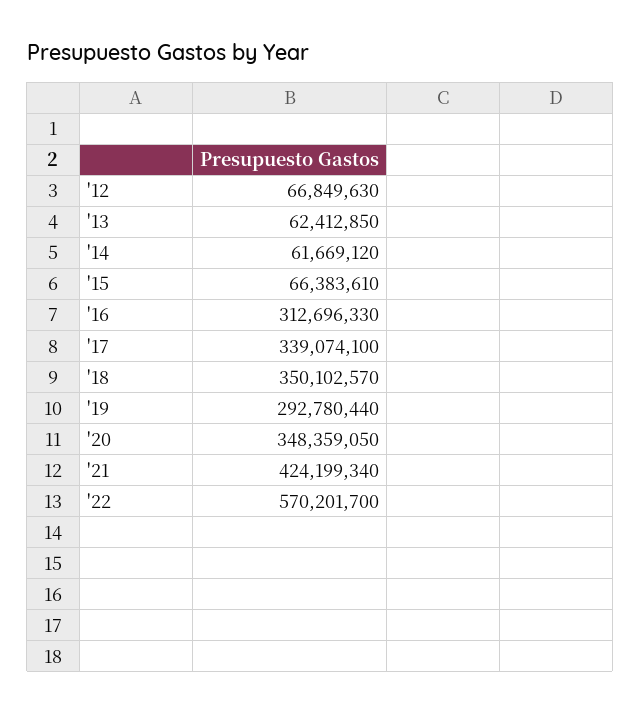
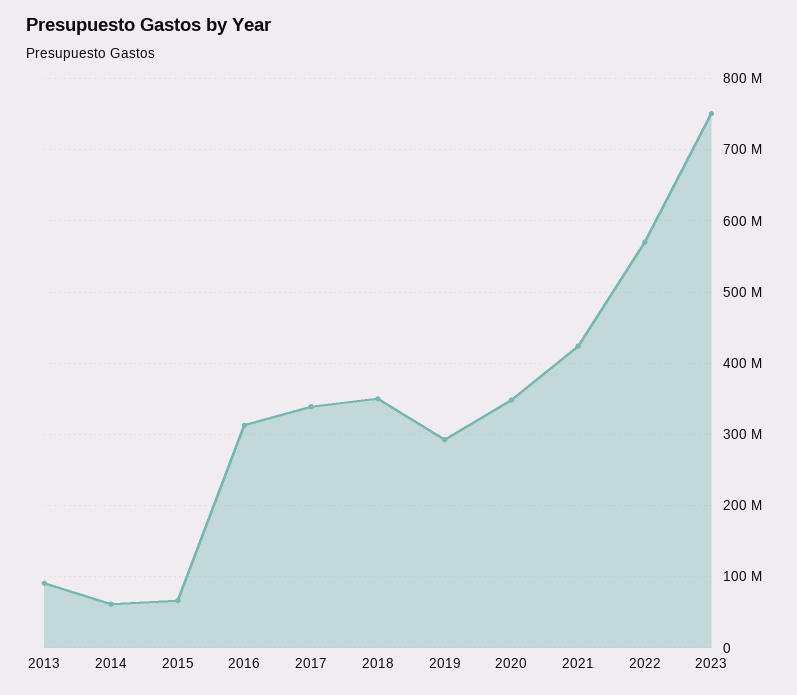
'12: 66849630 -> none
'13: 62412850 -> 90000000
2023: none -> 750000000

